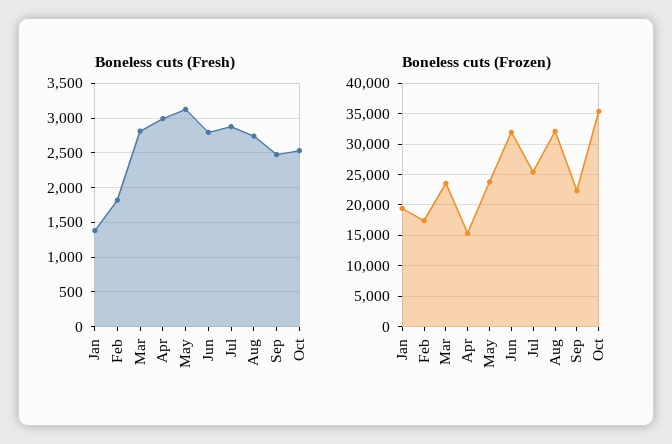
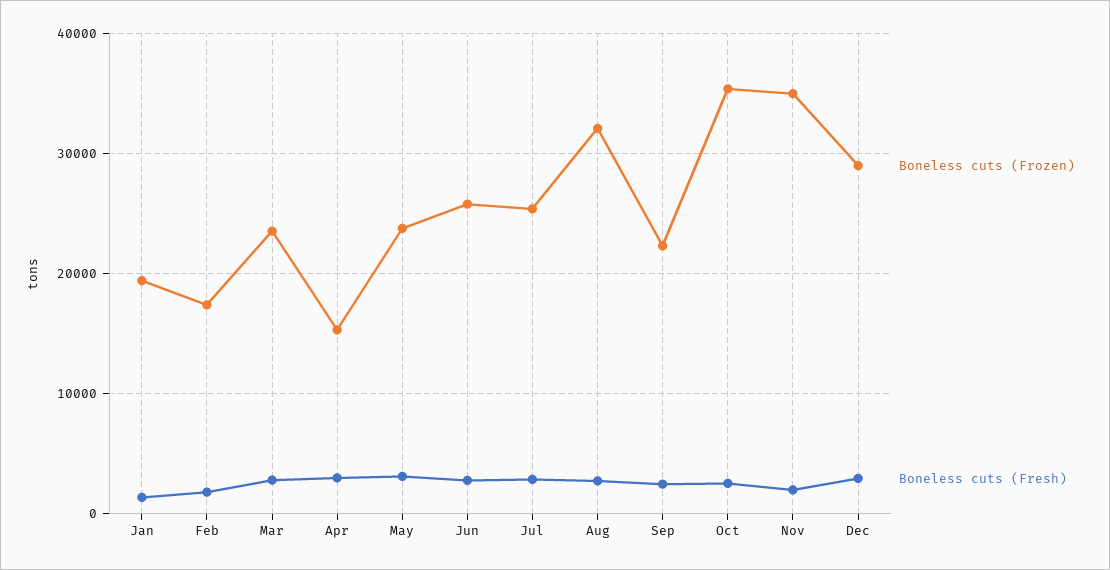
Boneless cuts (Frozen), Jun: 32000 -> 26000
Boneless cuts (Frozen), Nov: none -> 35000
Boneless cuts (Fresh), Nov: none -> 2000
Boneless cuts (Frozen), Dec: none -> 29000
Boneless cuts (Fresh), Dec: none -> 3000

